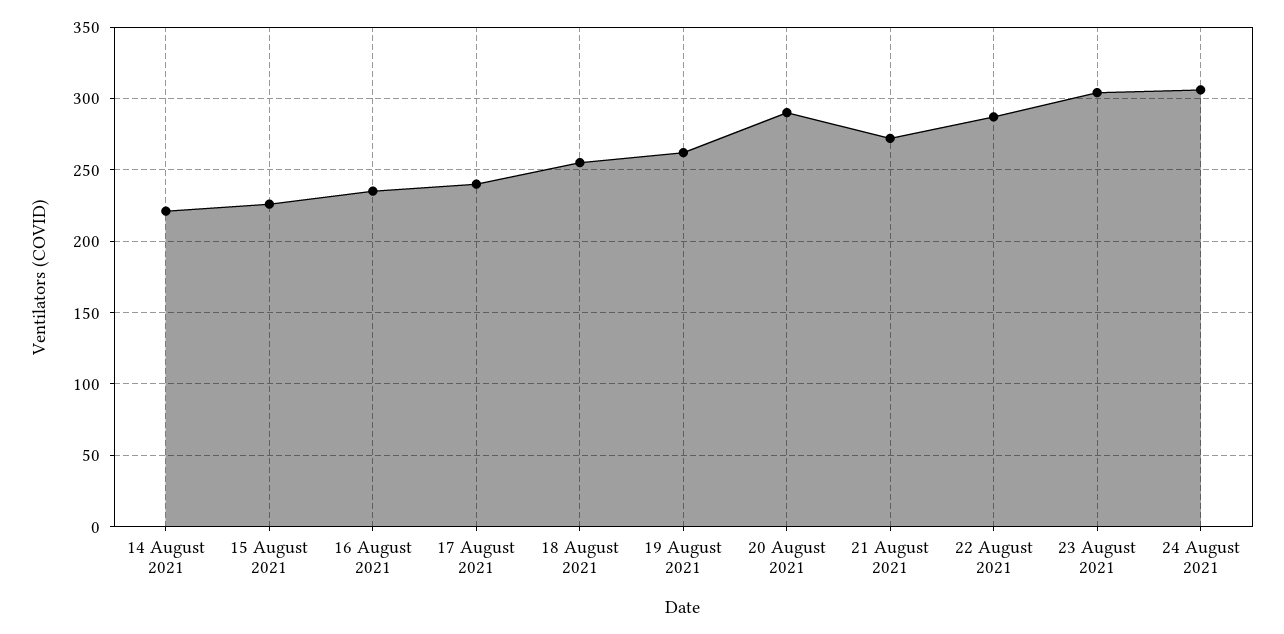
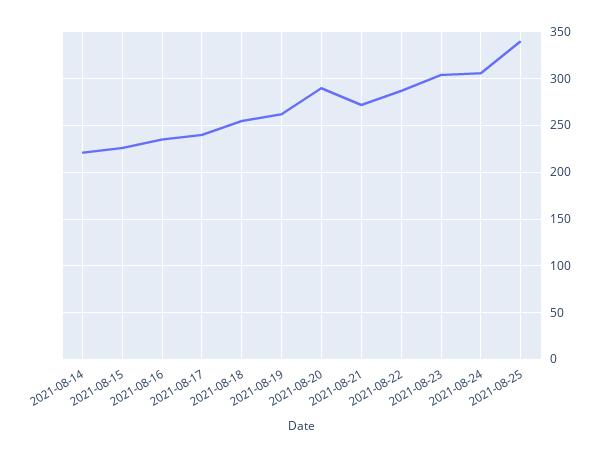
2021-08-25: none -> 340

